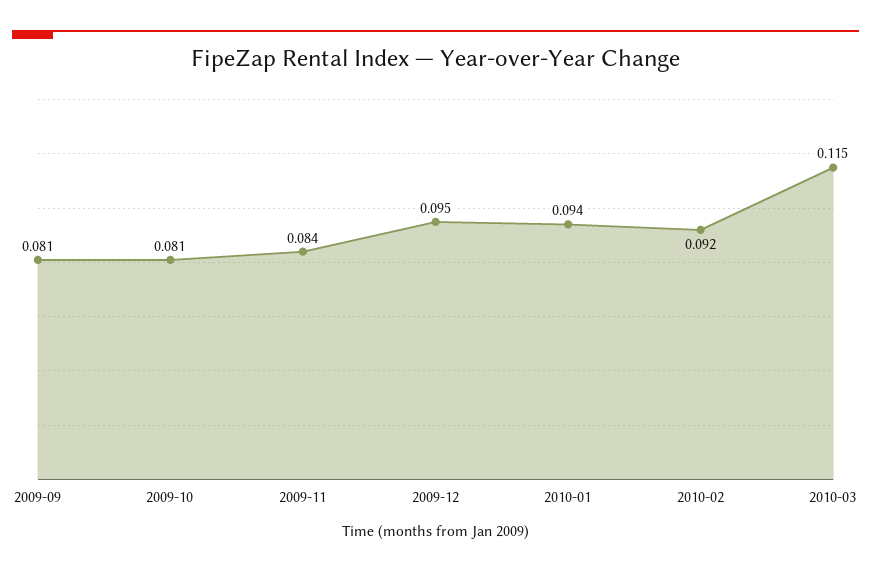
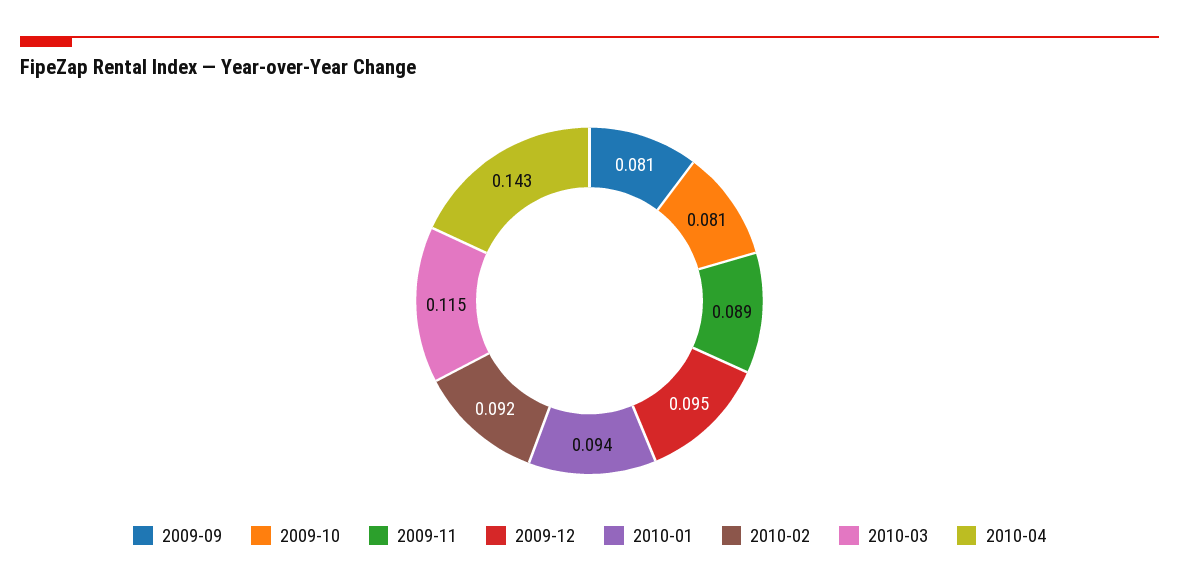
2009-11: 0.084 -> 0.089
2010-04: none -> 0.143

